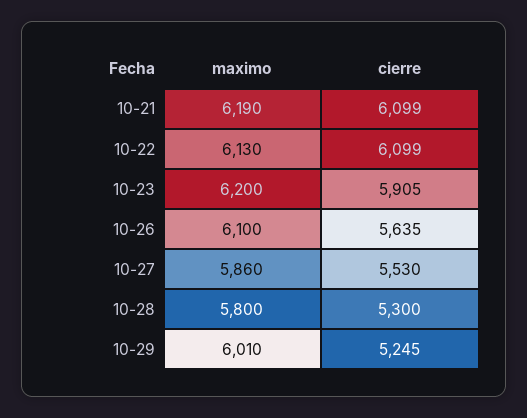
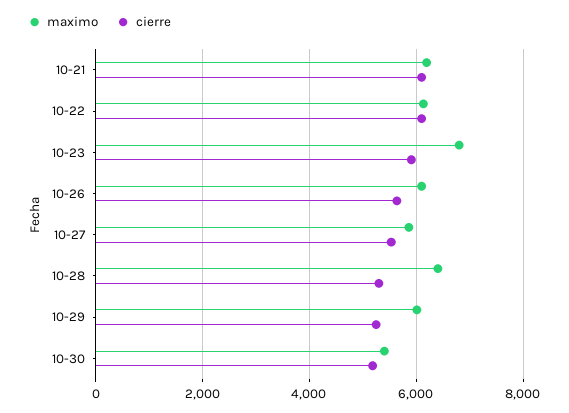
maximo, 10-23: 6200 -> 6800
maximo, 10-28: 5800 -> 6400
maximo, 10-30: none -> 5400
cierre, 10-30: none -> 5200

